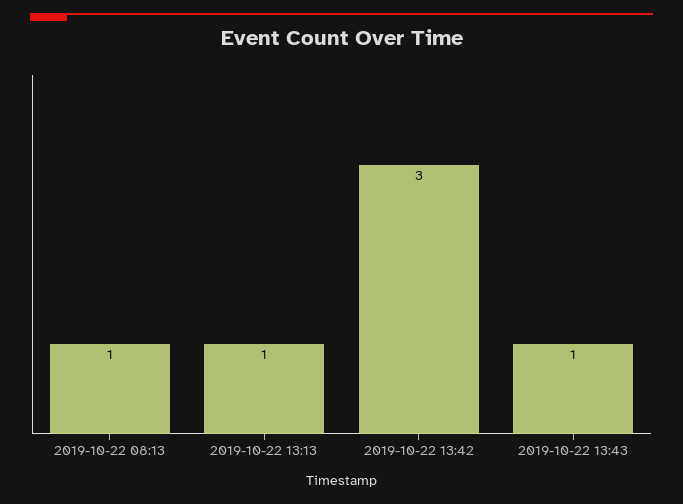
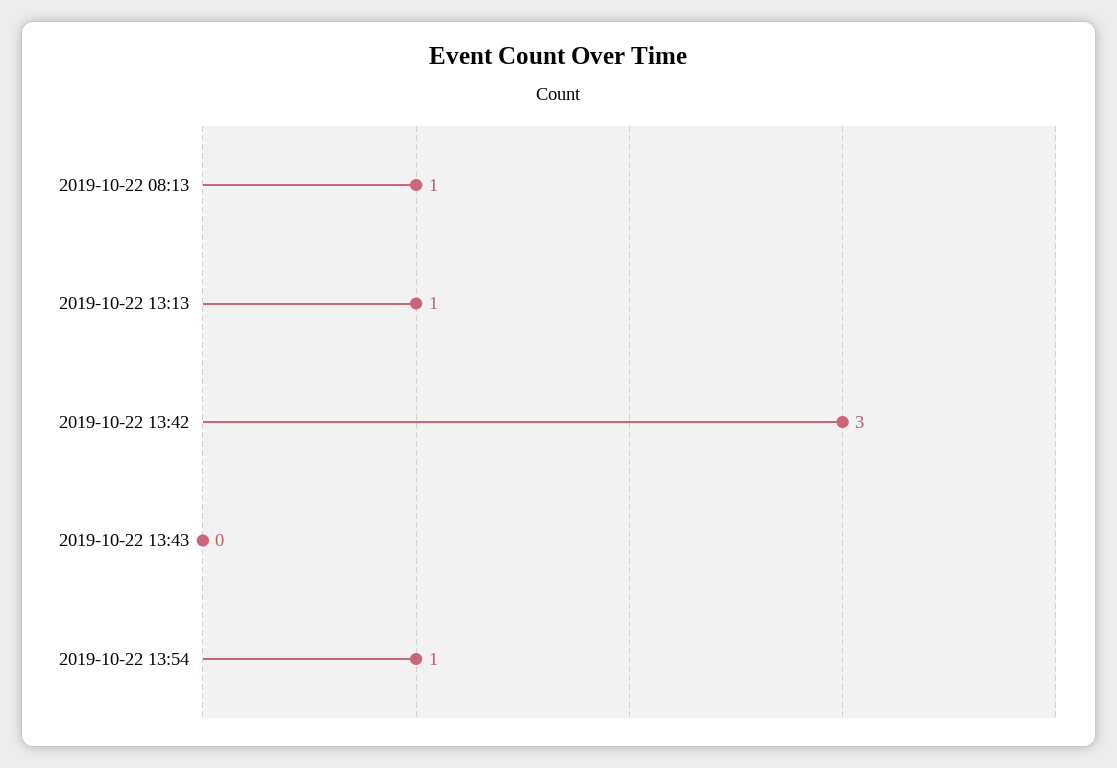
2019-10-22 13:43: 1 -> 0
2019-10-22 13:54: none -> 1

